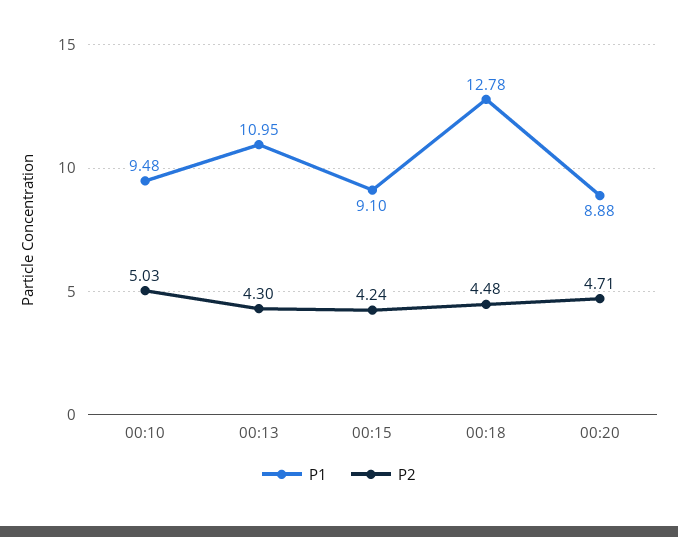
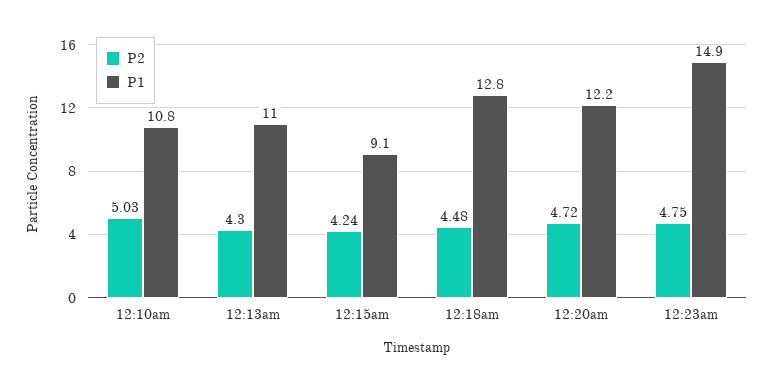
P1, 00:10: 9.48 -> 10.8
P1, 00:20: 8.88 -> 12.2
P2, 00:20: 4.71 -> 4.72
P2, 12:23am: none -> 4.75
P1, 12:23am: none -> 14.9

